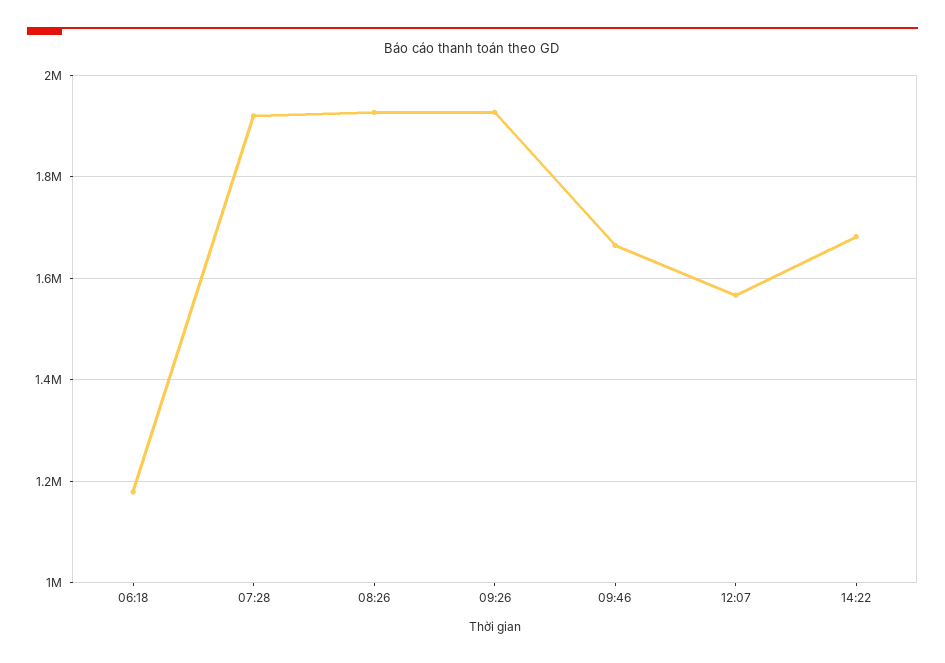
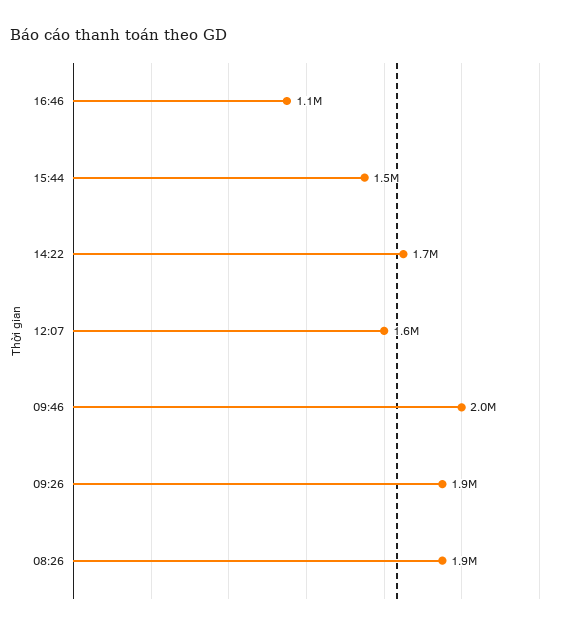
06:18: 1180000 -> none
07:28: 1920000 -> none
09:46: 1660000 -> 2000000
16:46: none -> 1100000
15:44: none -> 1500000

